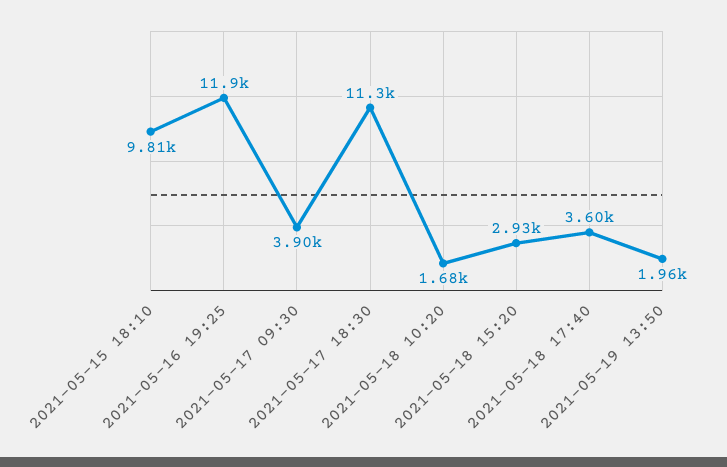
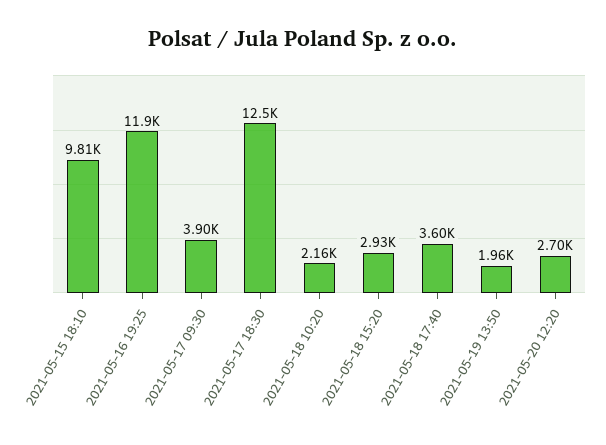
2021-05-17 18:30: 11300 -> 12500
2021-05-18 10:20: 1680 -> 2160
2021-05-20 12:20: none -> 2700

